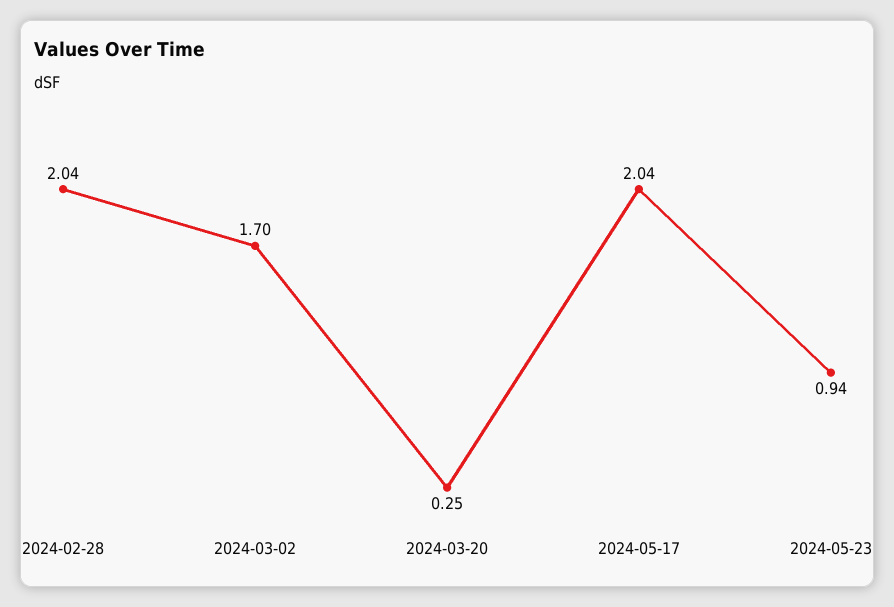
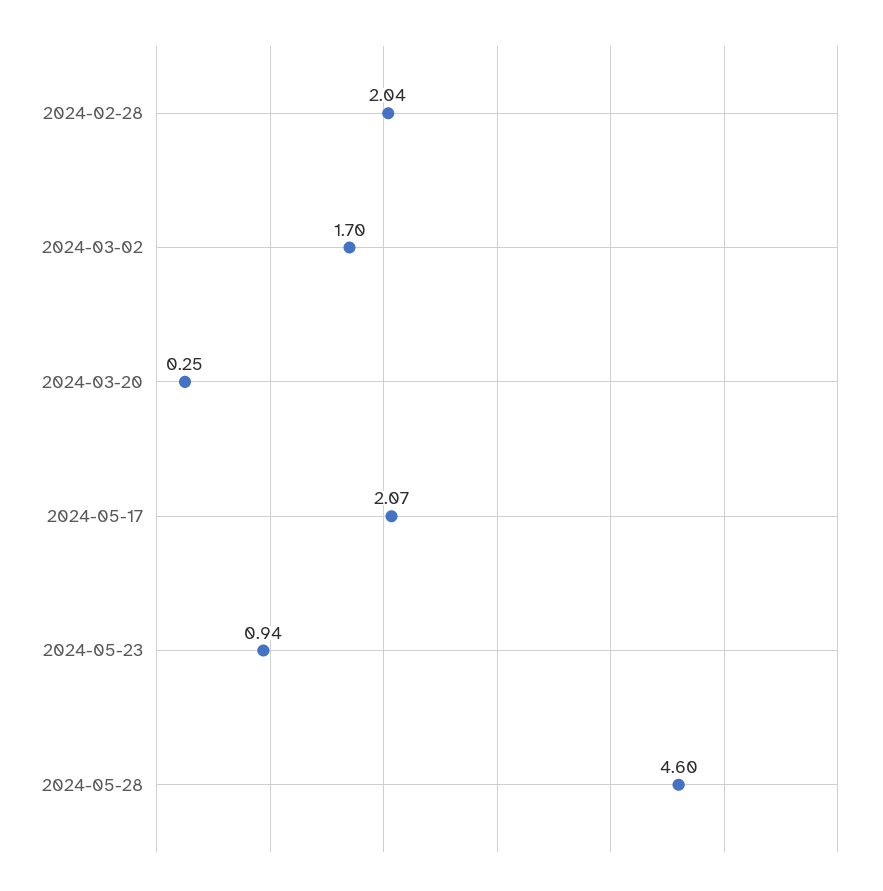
2024-05-17: 2.04 -> 2.07
2024-05-28: none -> 4.6

